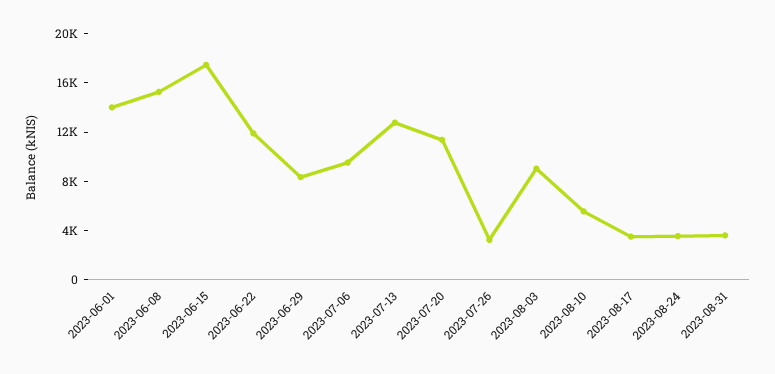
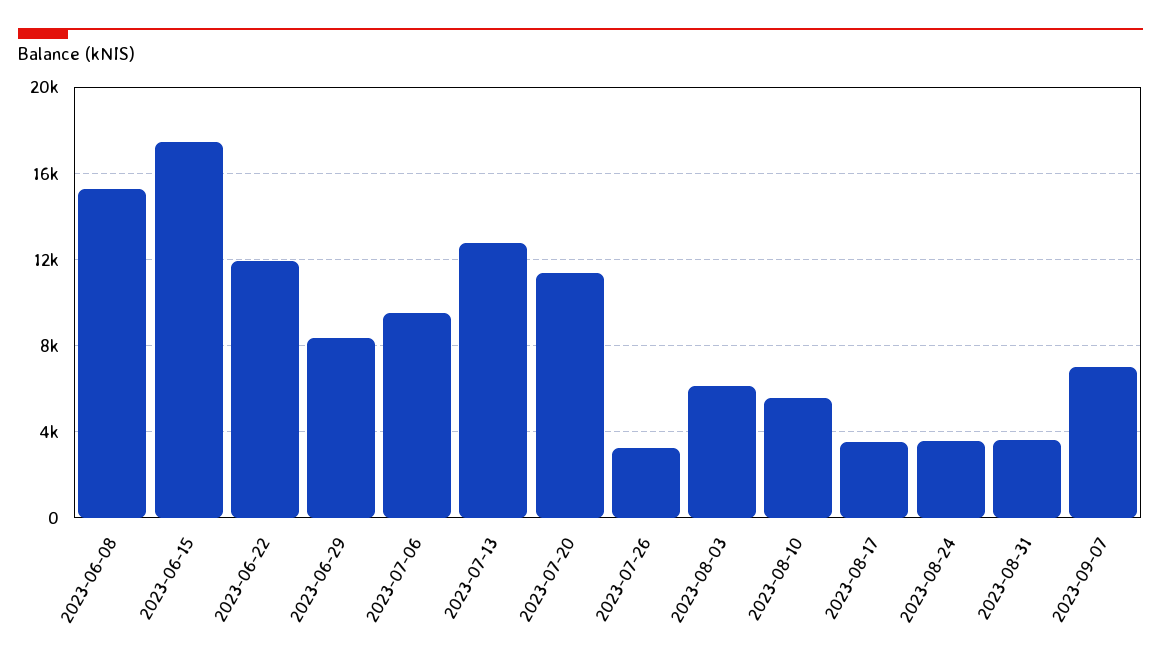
2023-06-01: 14000 -> none
2023-08-03: 9000 -> 6000
2023-09-07: none -> 7000

